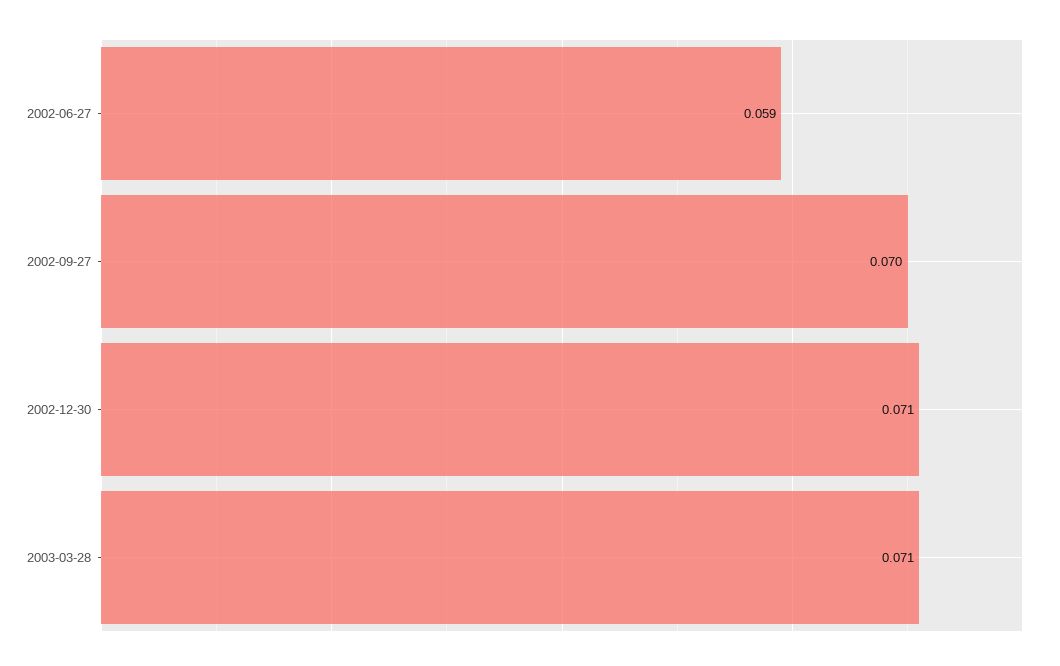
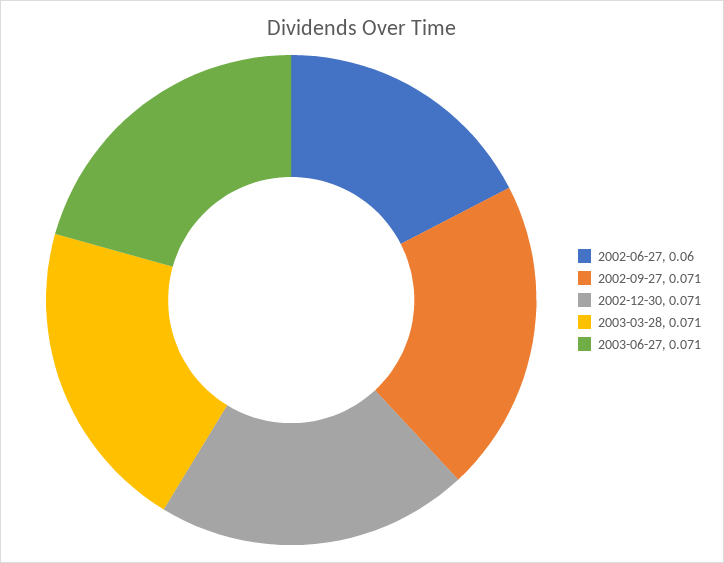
2002-06-27: 0.059 -> 0.06
2002-09-27: 0.07 -> 0.071
2003-06-27: none -> 0.071

